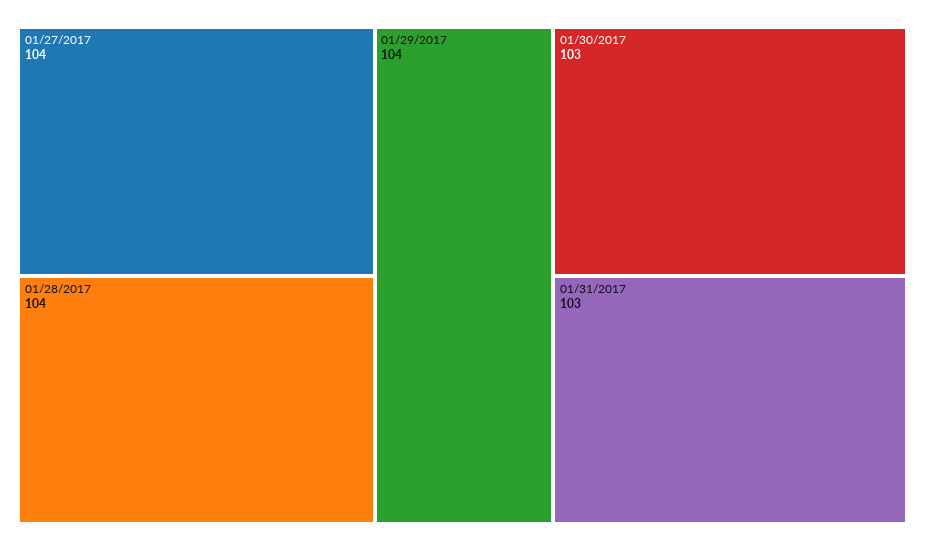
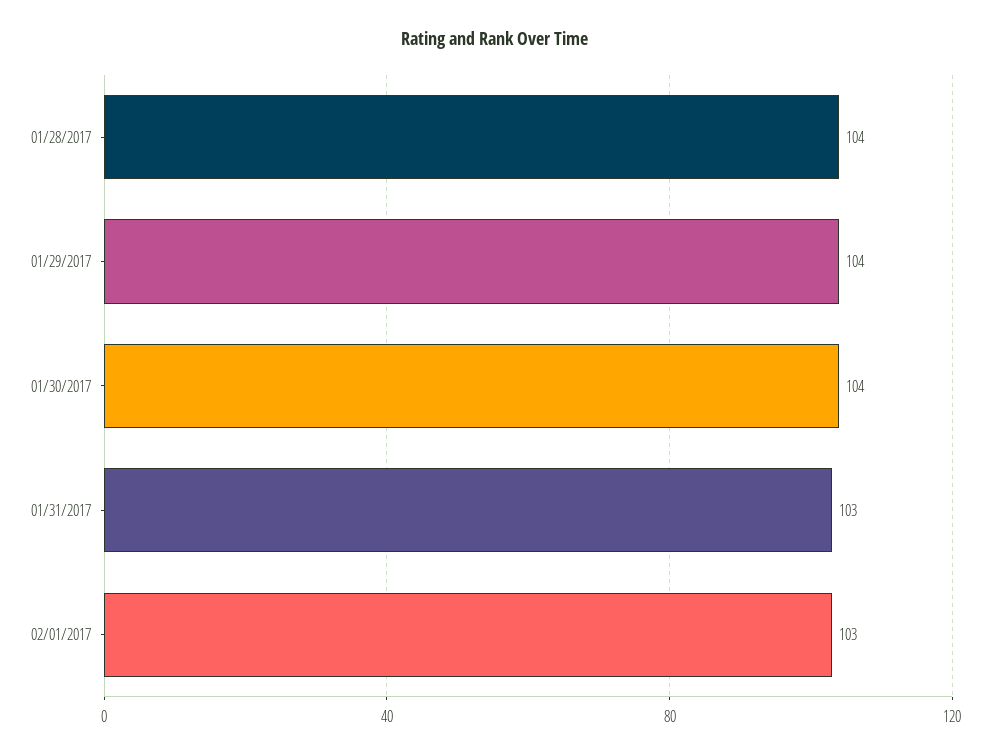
01/27/2017: 104 -> none
01/30/2017: 103 -> 104
02/01/2017: none -> 103

